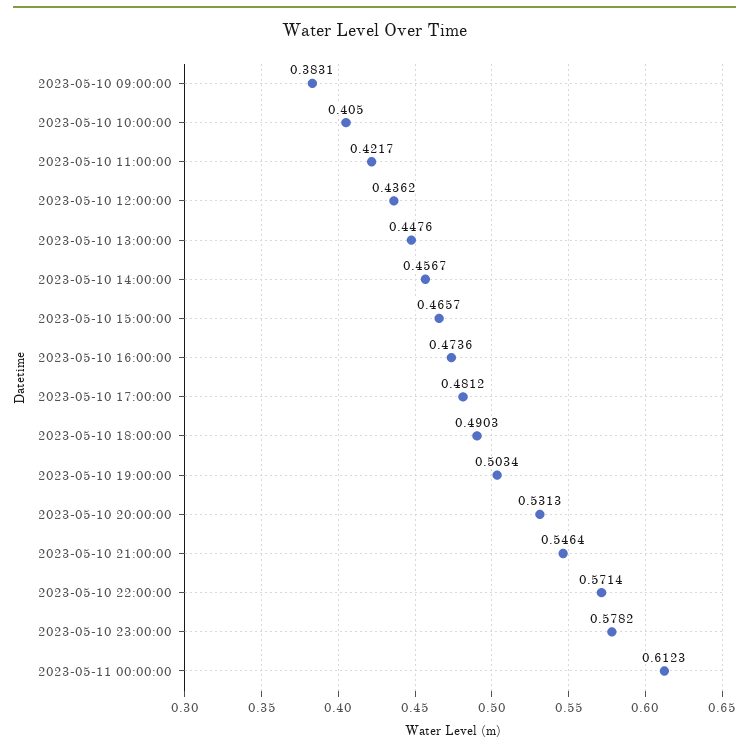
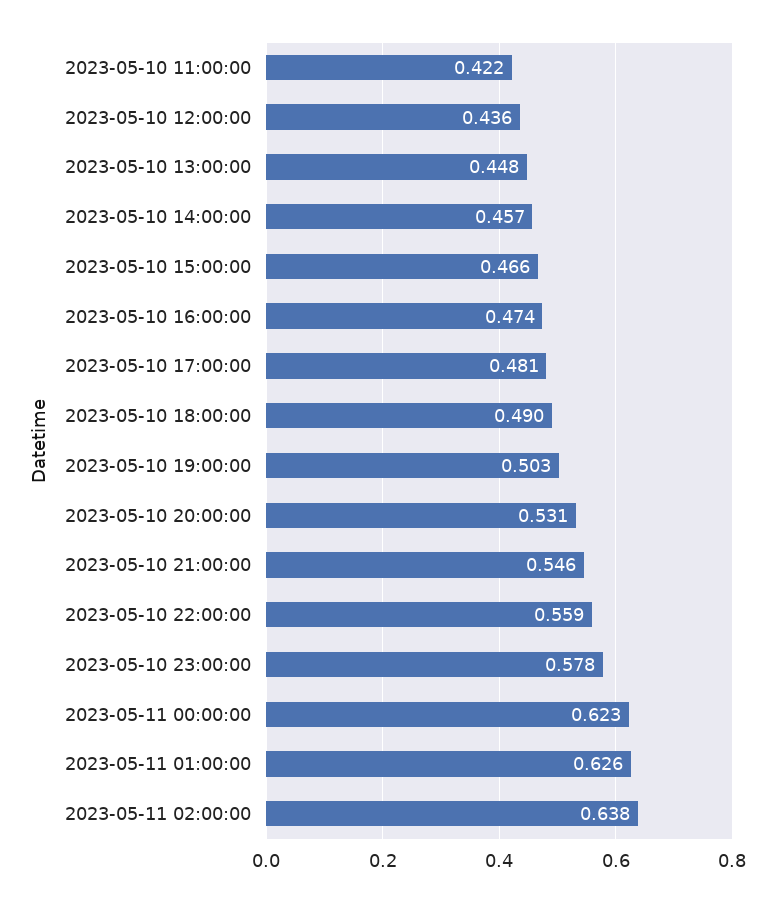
2023-05-10 09:00:00: 0.3831 -> none
2023-05-10 10:00:00: 0.405 -> none
2023-05-10 22:00:00: 0.5714 -> 0.559
2023-05-11 00:00:00: 0.6123 -> 0.623
2023-05-11 01:00:00: none -> 0.626
2023-05-11 02:00:00: none -> 0.638

